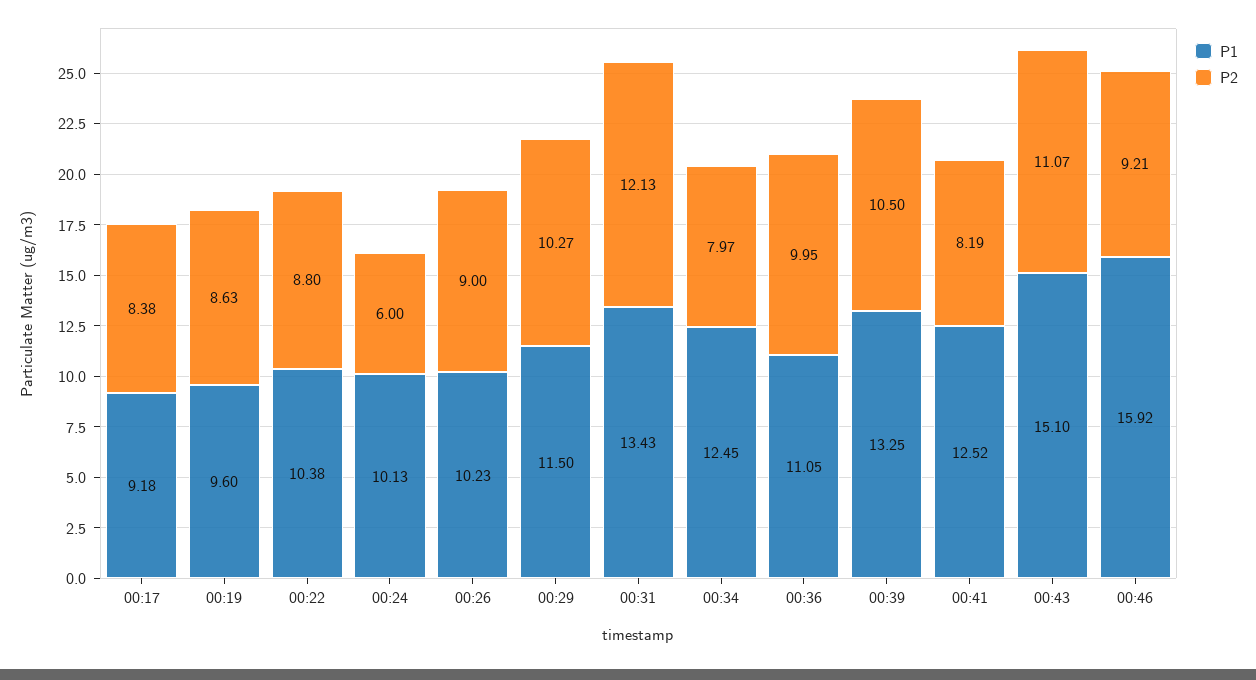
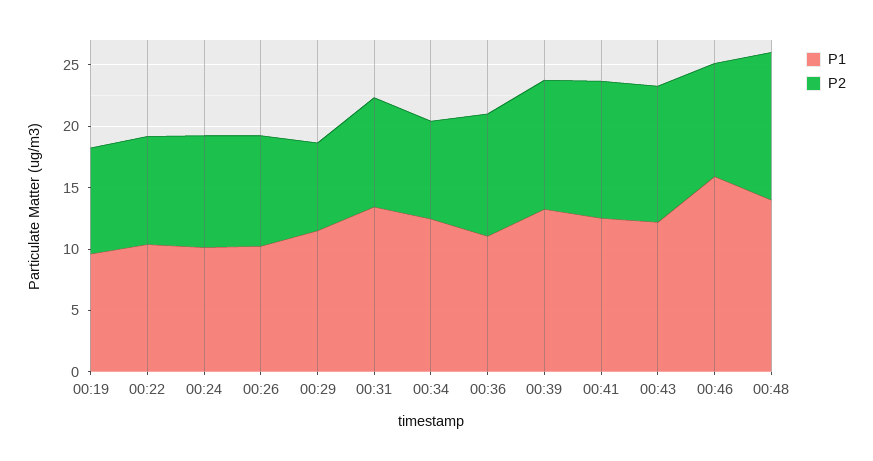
P1, 00:17: 9.18 -> none
P2, 00:17: 8.38 -> none
P2, 00:24: 6 -> 9
P2, 00:29: 10.27 -> 7
P2, 00:31: 12.13 -> 9
P2, 00:41: 8.19 -> 11
P1, 00:43: 15.1 -> 12
P1, 00:48: none -> 14
P2, 00:48: none -> 12

